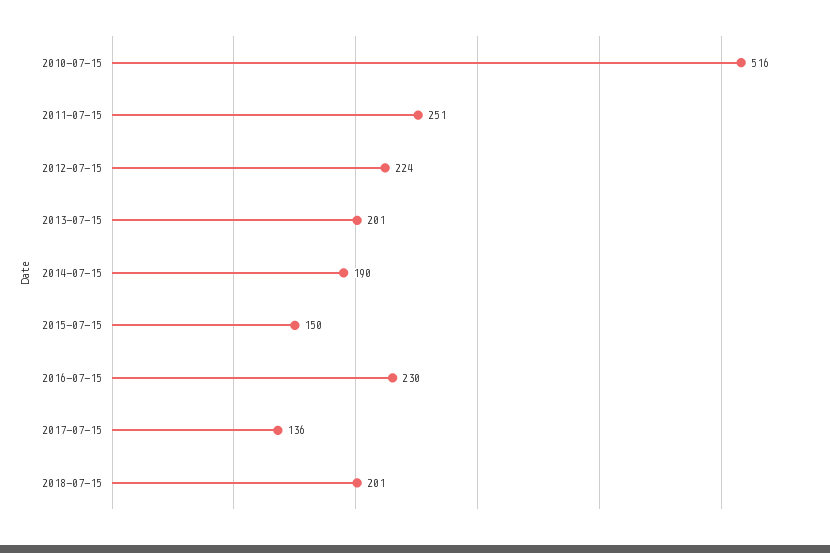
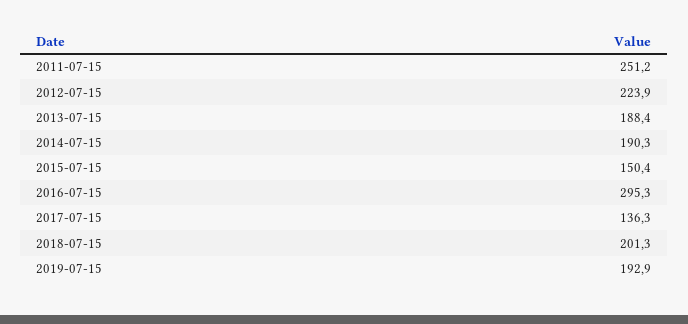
2010-07-15: 516 -> none
2013-07-15: 201 -> 188.4
2016-07-15: 230 -> 295.3
2019-07-15: none -> 192.9

